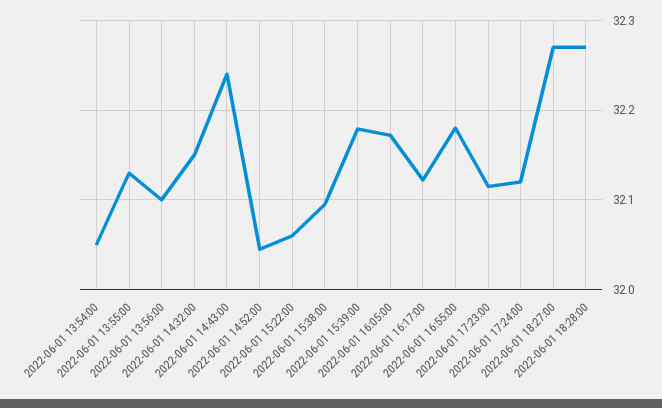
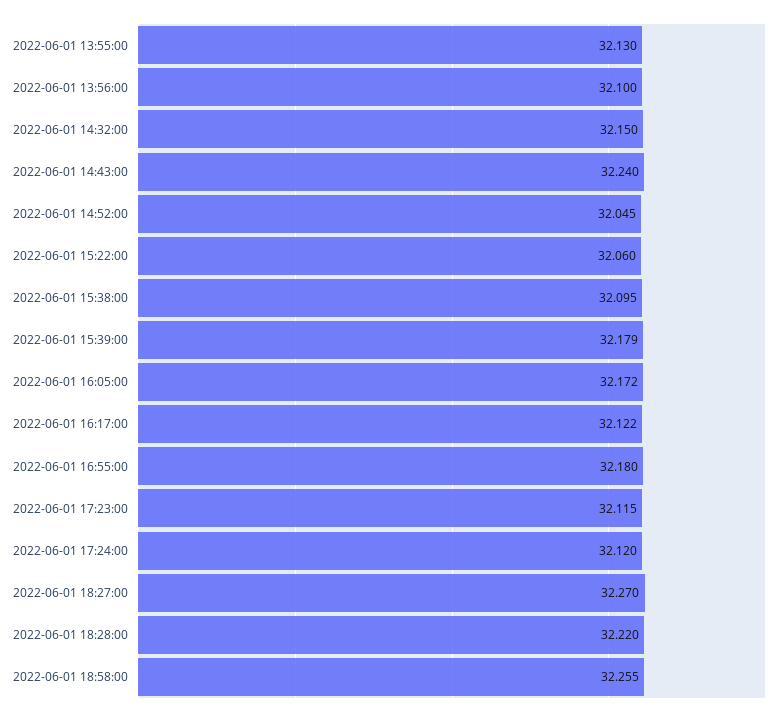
2022-06-01 13:54:00: 32.05 -> none
2022-06-01 18:28:00: 32.27 -> 32.22
2022-06-01 18:58:00: none -> 32.255

